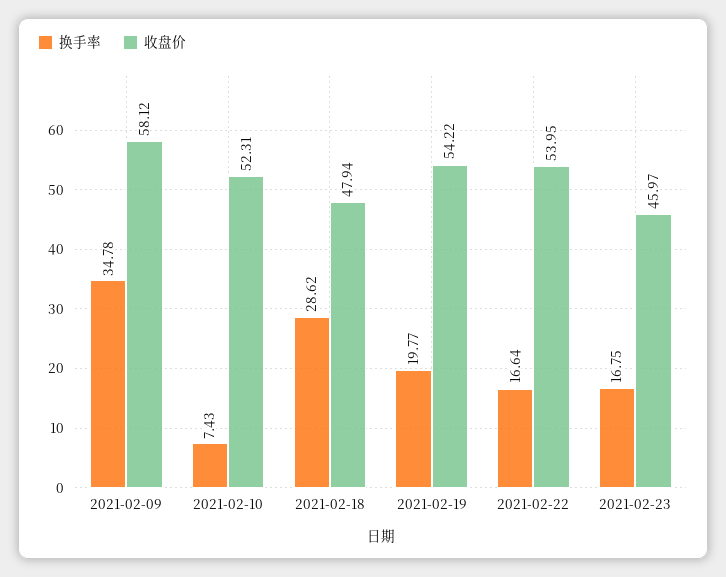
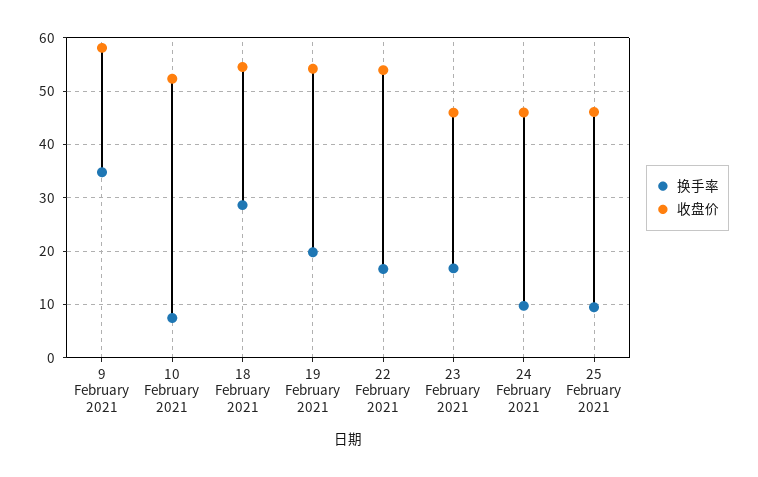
收盘价, 2021-02-18: 47.94 -> 54
换手率, 24 February 2021: none -> 10
收盘价, 24 February 2021: none -> 46
换手率, 25 February 2021: none -> 10
收盘价, 25 February 2021: none -> 46

